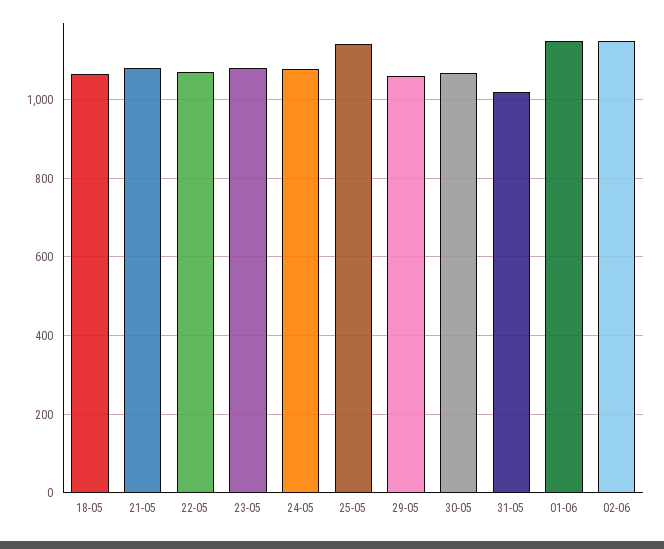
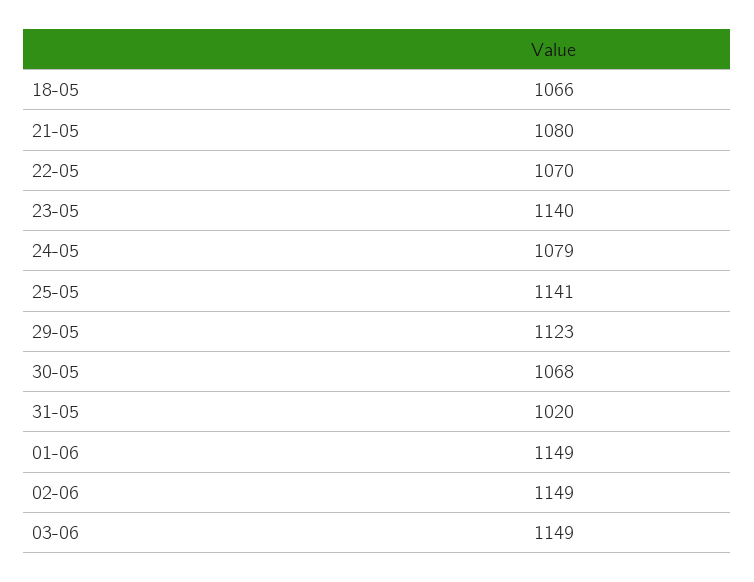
23-05: 1080 -> 1140
29-05: 1060 -> 1123
03-06: none -> 1149

